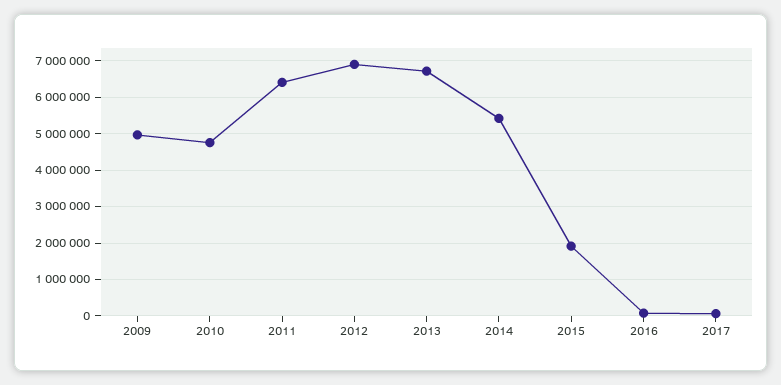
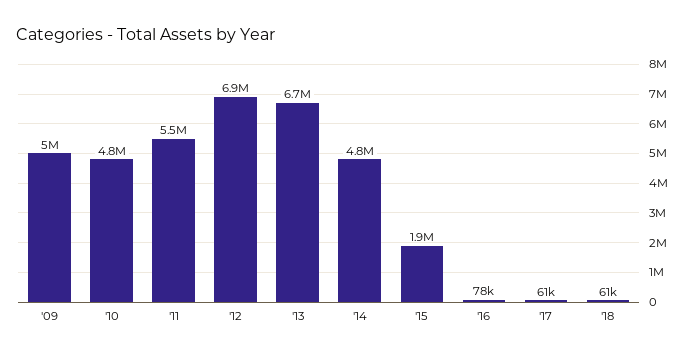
2011: 6400000 -> 5500000
2014: 5400000 -> 4800000
'18: none -> 61000

